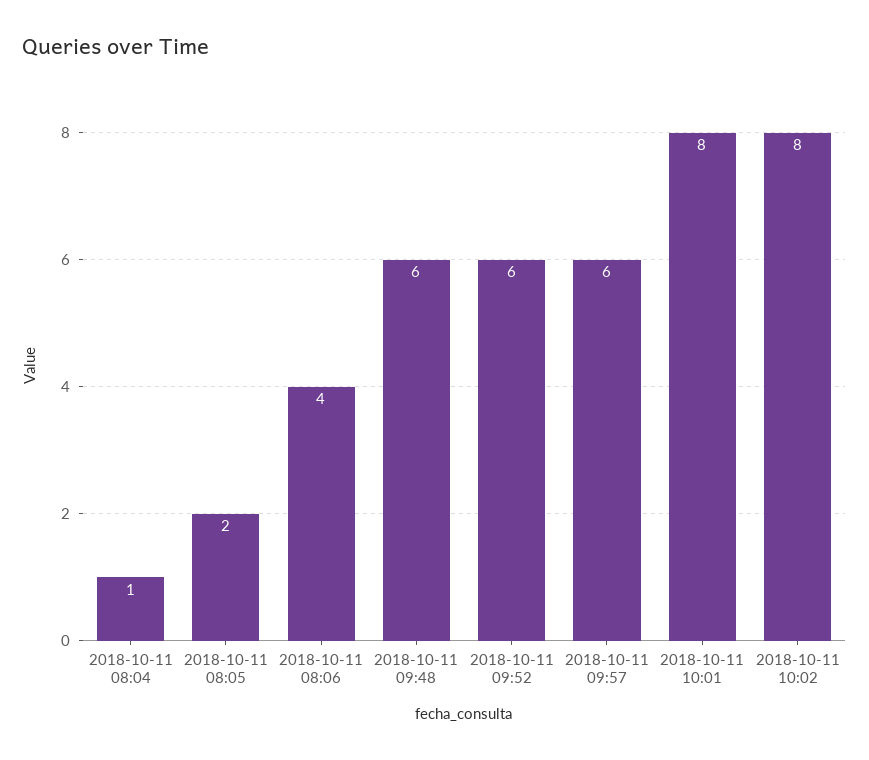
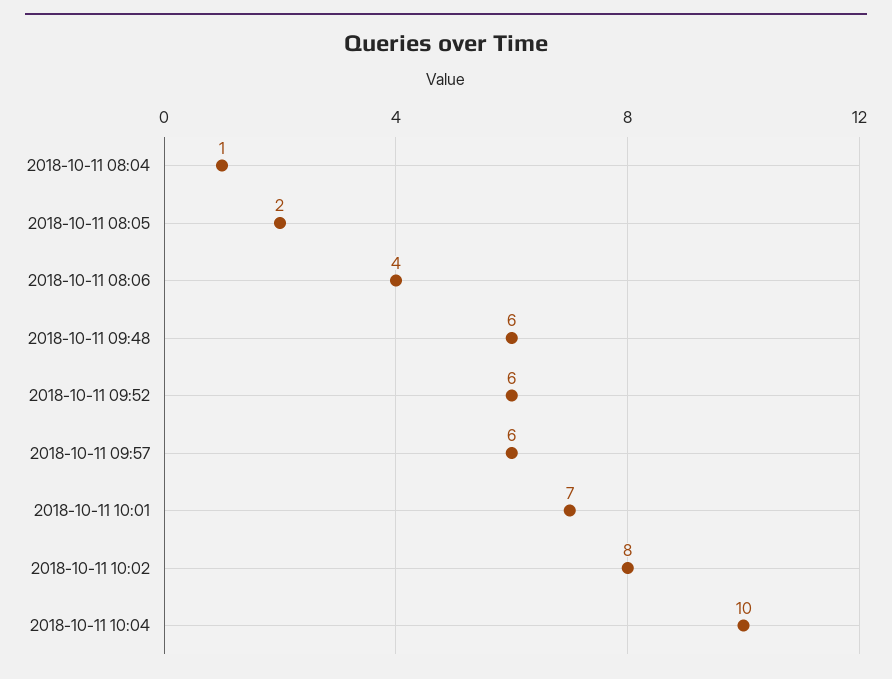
2018-10-11 10:01: 8 -> 7
2018-10-11 10:04: none -> 10

